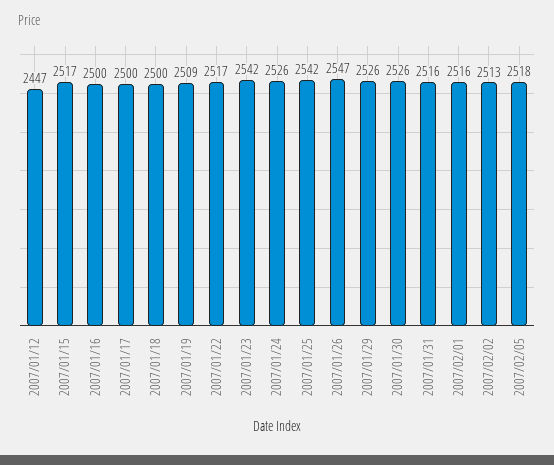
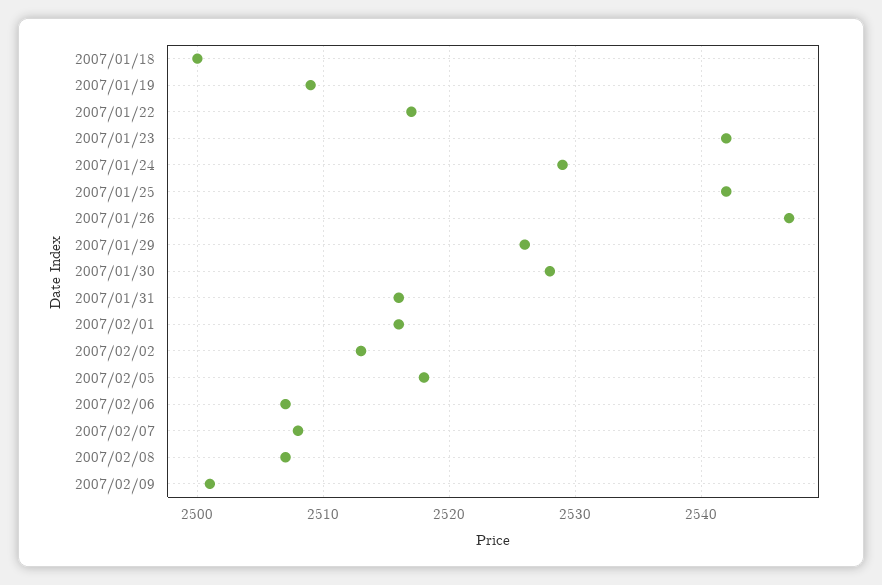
2007/01/12: 2447 -> none
2007/01/15: 2517 -> none
2007/01/16: 2500 -> none
2007/01/17: 2500 -> none
2007/01/24: 2526 -> 2529
2007/01/30: 2526 -> 2528
2007/02/06: none -> 2507
2007/02/07: none -> 2508
2007/02/08: none -> 2507
2007/02/09: none -> 2501

